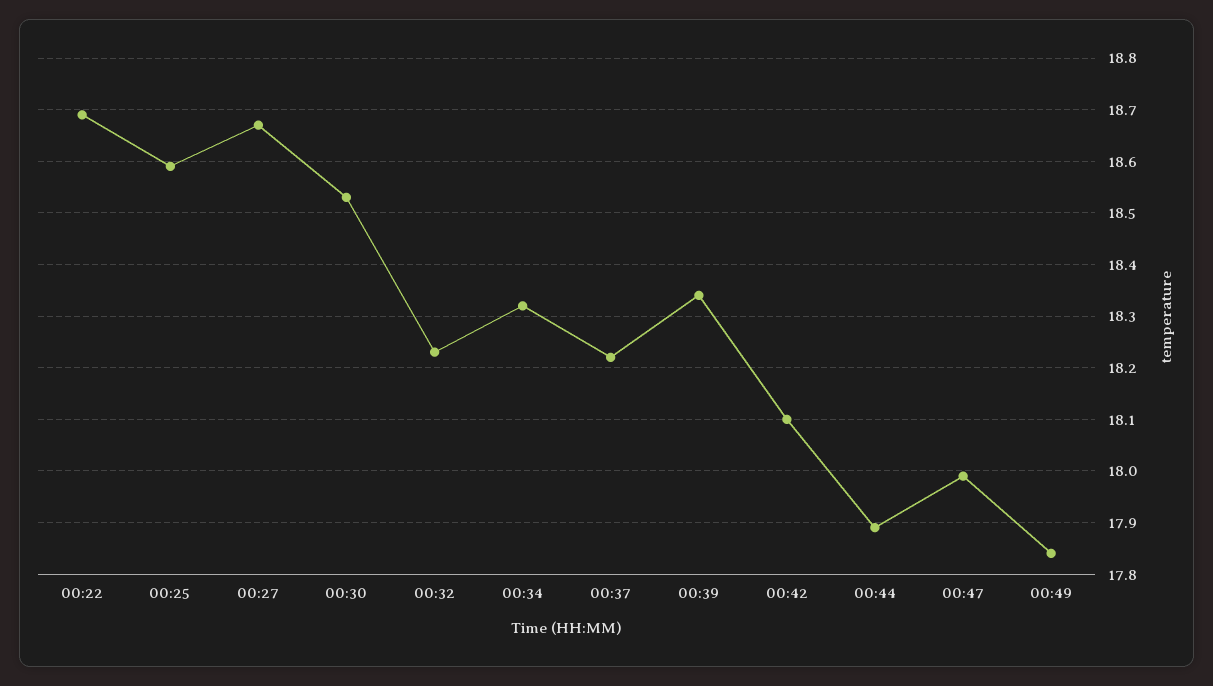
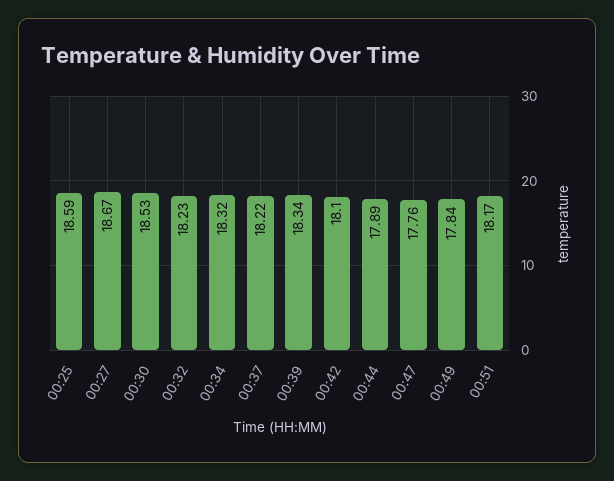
00:22: 18.7 -> none
00:47: 18 -> 17.76
00:51: none -> 18.17

